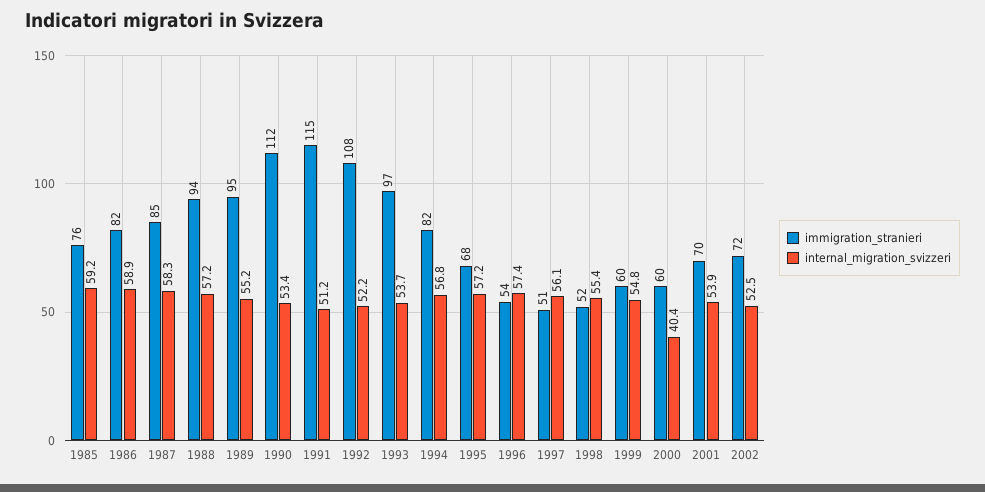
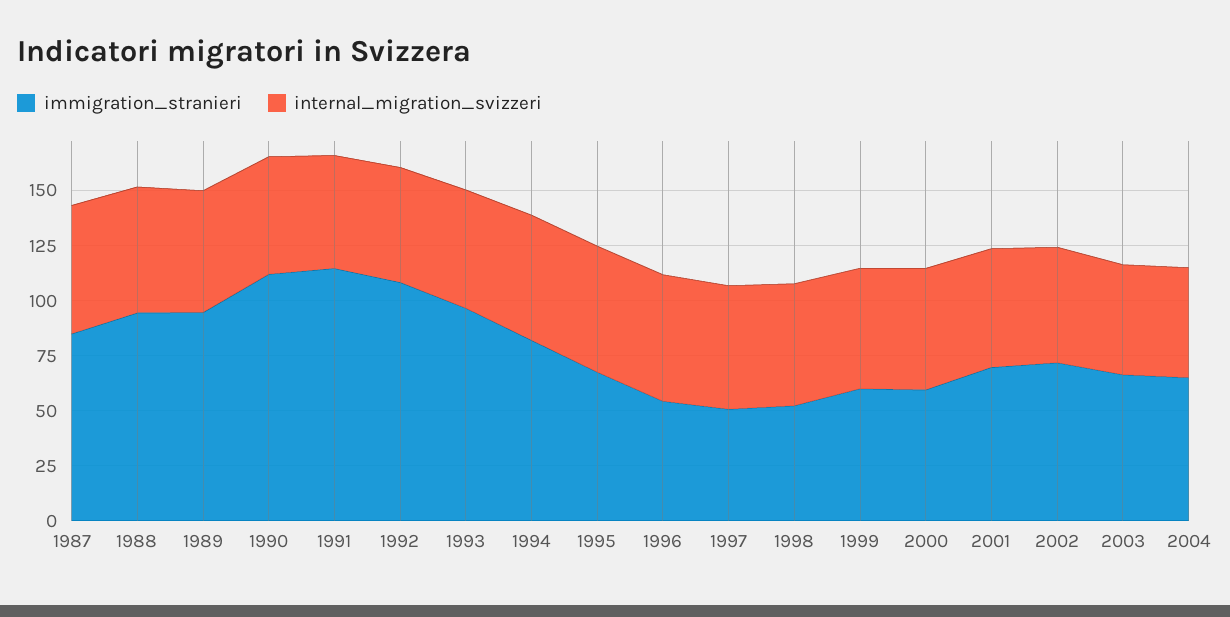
immigration_stranieri, 1985: 76 -> none
internal_migration_svizzeri, 1985: 59.2 -> none
immigration_stranieri, 1986: 82 -> none
internal_migration_svizzeri, 1986: 58.9 -> none
internal_migration_svizzeri, 2000: 40.4 -> 55
immigration_stranieri, 2003: none -> 65
internal_migration_svizzeri, 2003: none -> 50
immigration_stranieri, 2004: none -> 65
internal_migration_svizzeri, 2004: none -> 50

